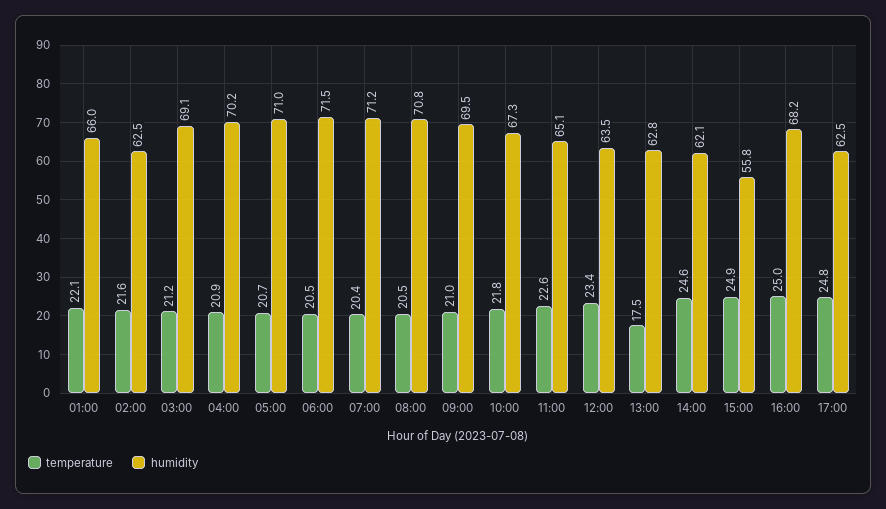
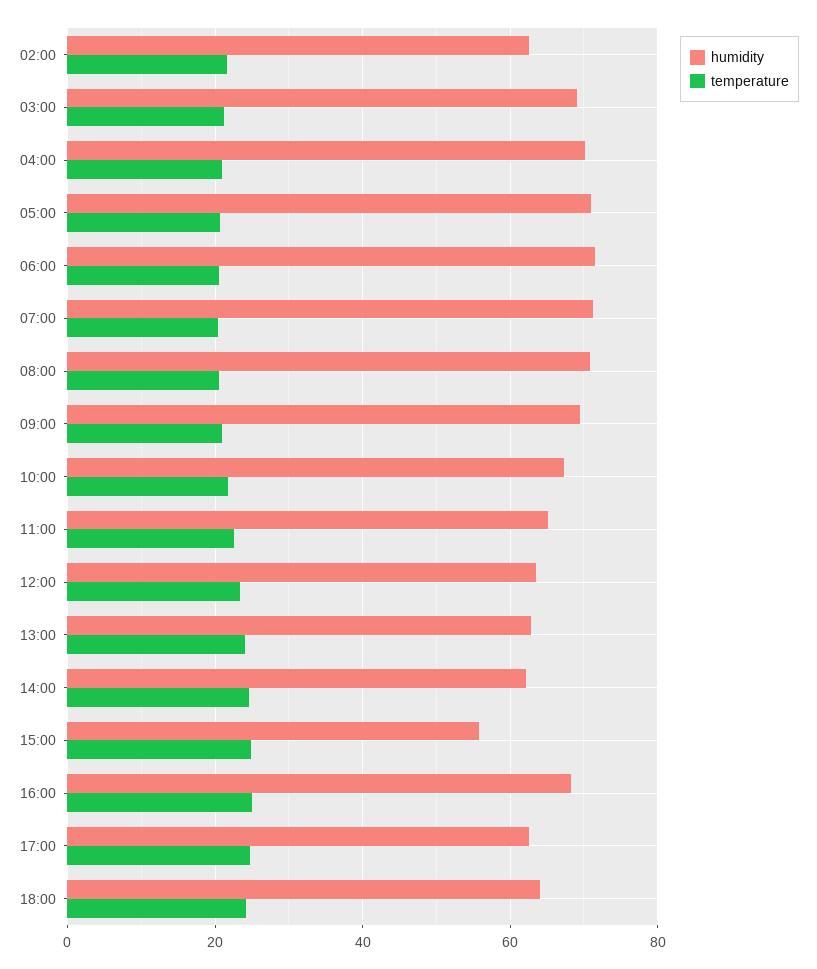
temperature, 01:00: 22.1 -> none
humidity, 01:00: 66 -> none
temperature, 13:00: 17.5 -> 24
humidity, 18:00: none -> 64
temperature, 18:00: none -> 24

